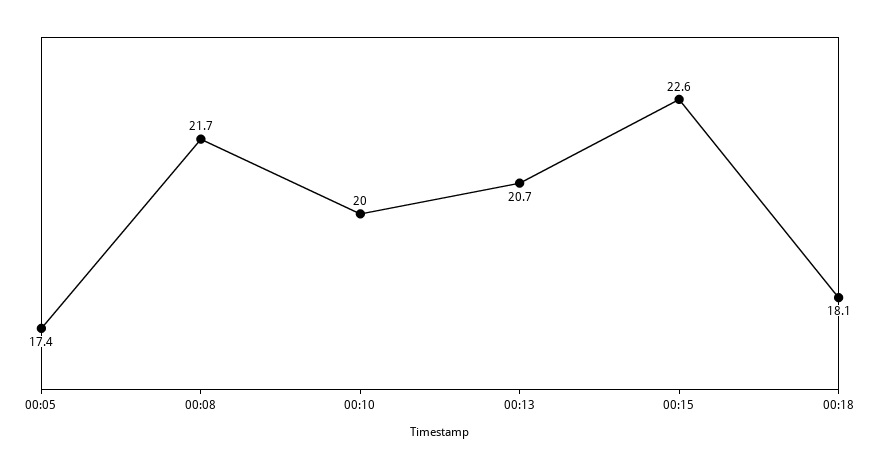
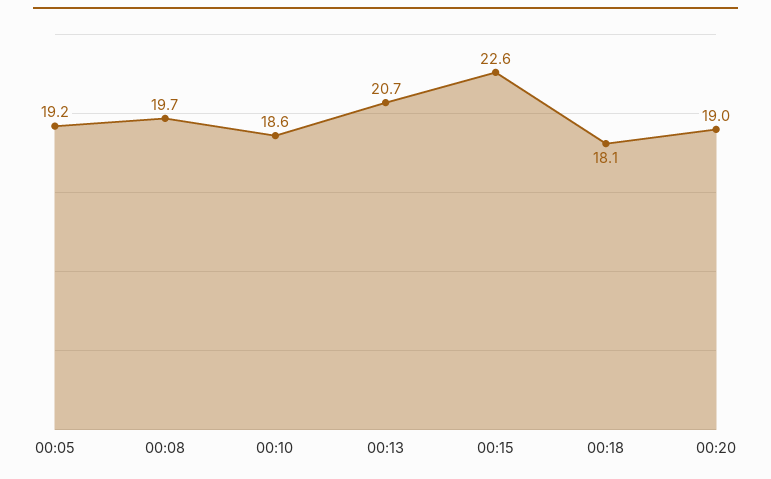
00:05: 17.4 -> 19.2
00:08: 21.7 -> 19.7
00:10: 20 -> 18.6
00:20: none -> 19

